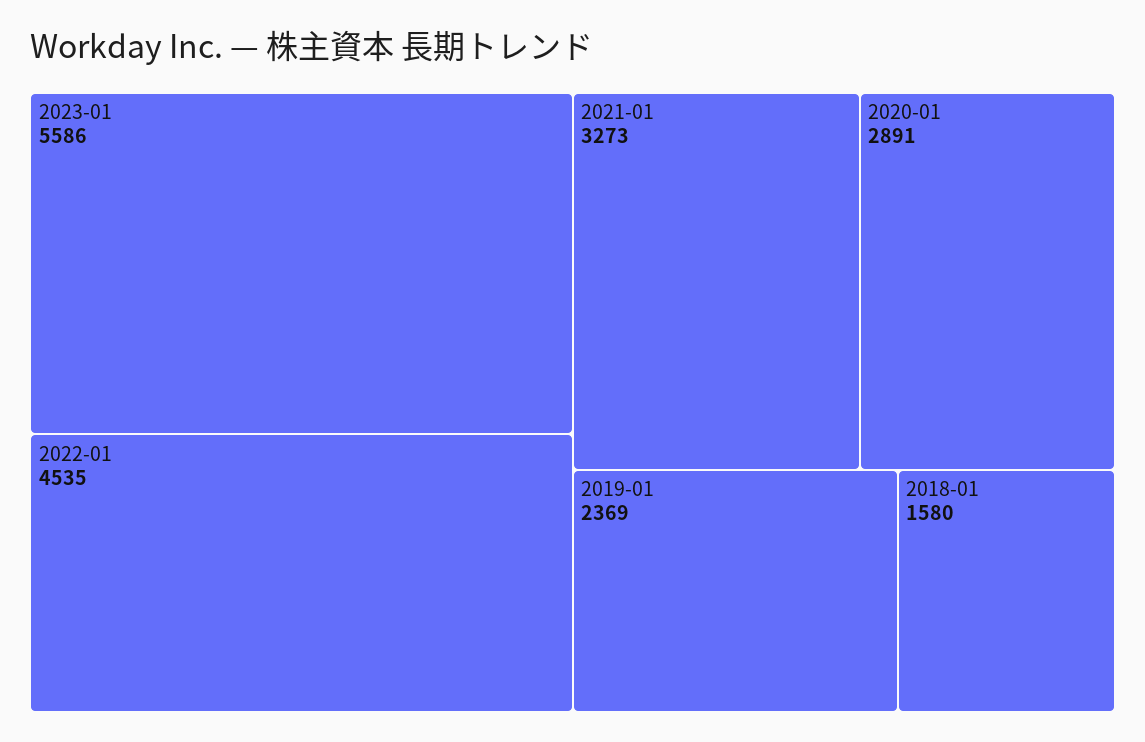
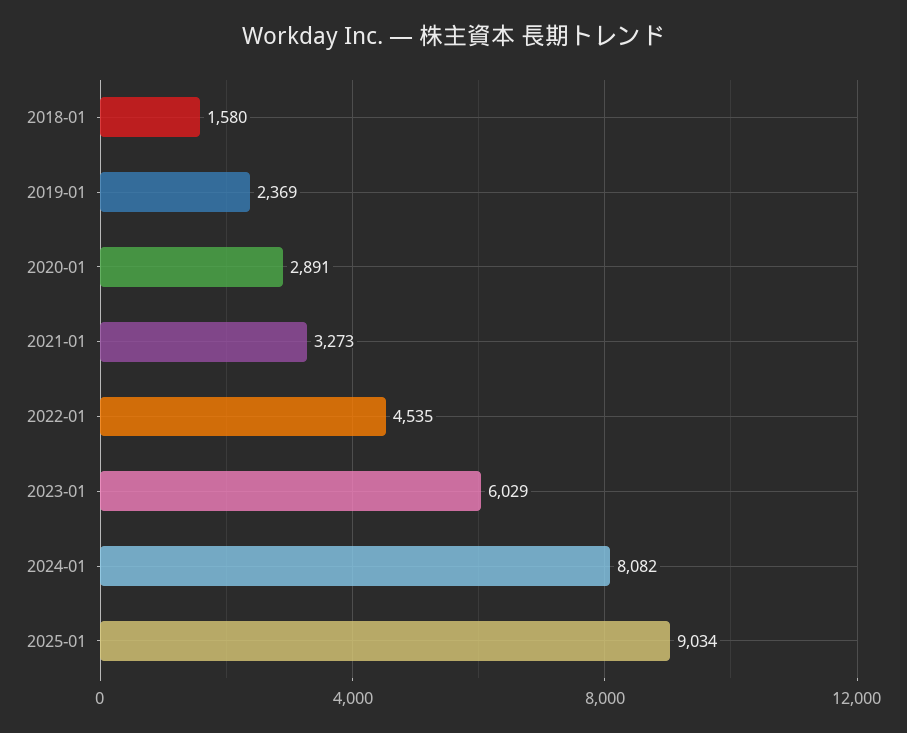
2023-01: 5586 -> 6029
2024-01: none -> 8082
2025-01: none -> 9034

